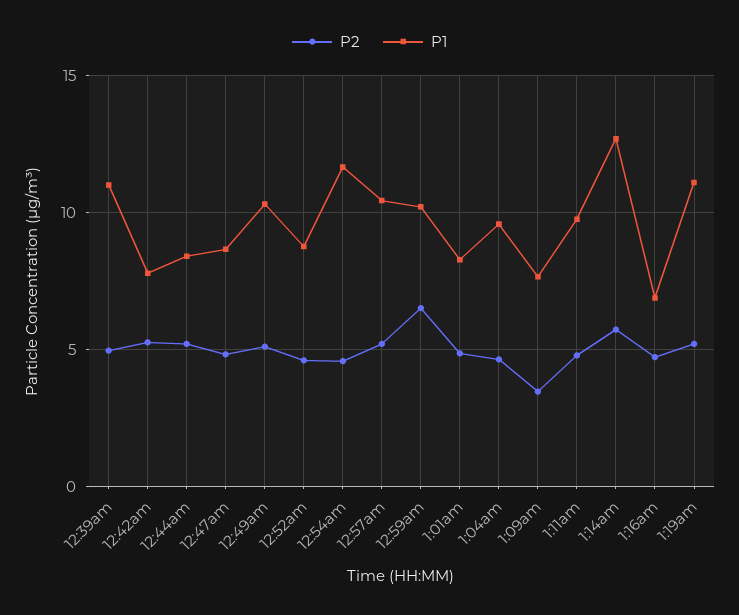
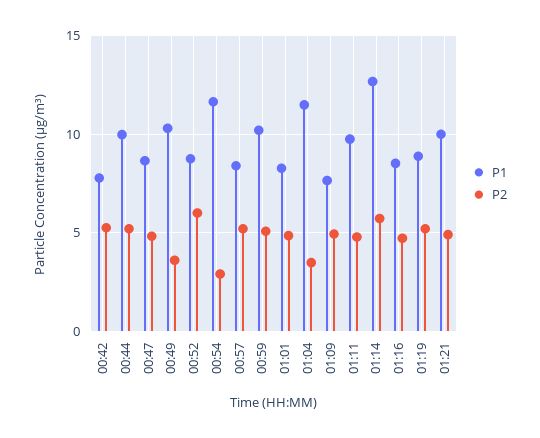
P2, 12:39am: 5 -> none
P1, 12:39am: 11 -> none
P1, 12:44am: 8.5 -> 10
P2, 12:49am: 5 -> 3.5
P2, 12:52am: 4.5 -> 6
P2, 12:54am: 4.5 -> 3
P1, 12:57am: 10.5 -> 8.5
P2, 12:59am: 6.5 -> 5
P2, 1:04am: 4.5 -> 3.5
P1, 1:04am: 9.5 -> 11.5
P2, 1:09am: 3.5 -> 5
P1, 1:16am: 7 -> 8.5
P1, 1:19am: 11 -> 9
P1, 01:21: none -> 10
P2, 01:21: none -> 5

